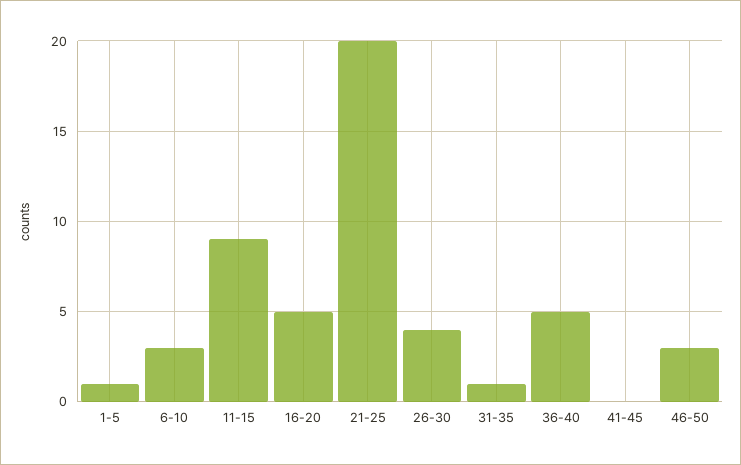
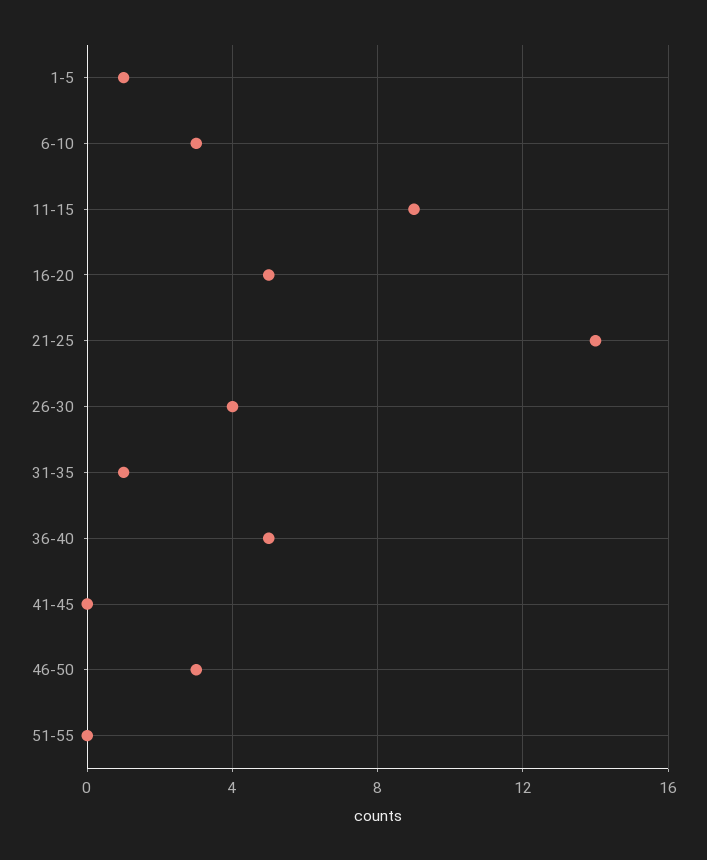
21-25: 20 -> 14
51-55: none -> 0

